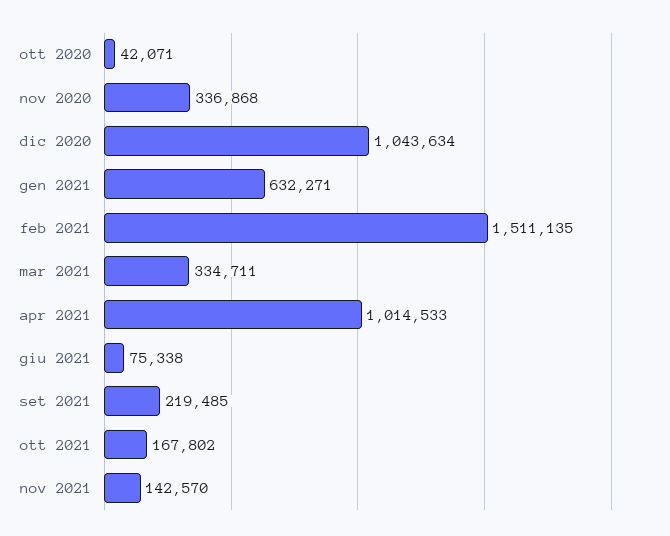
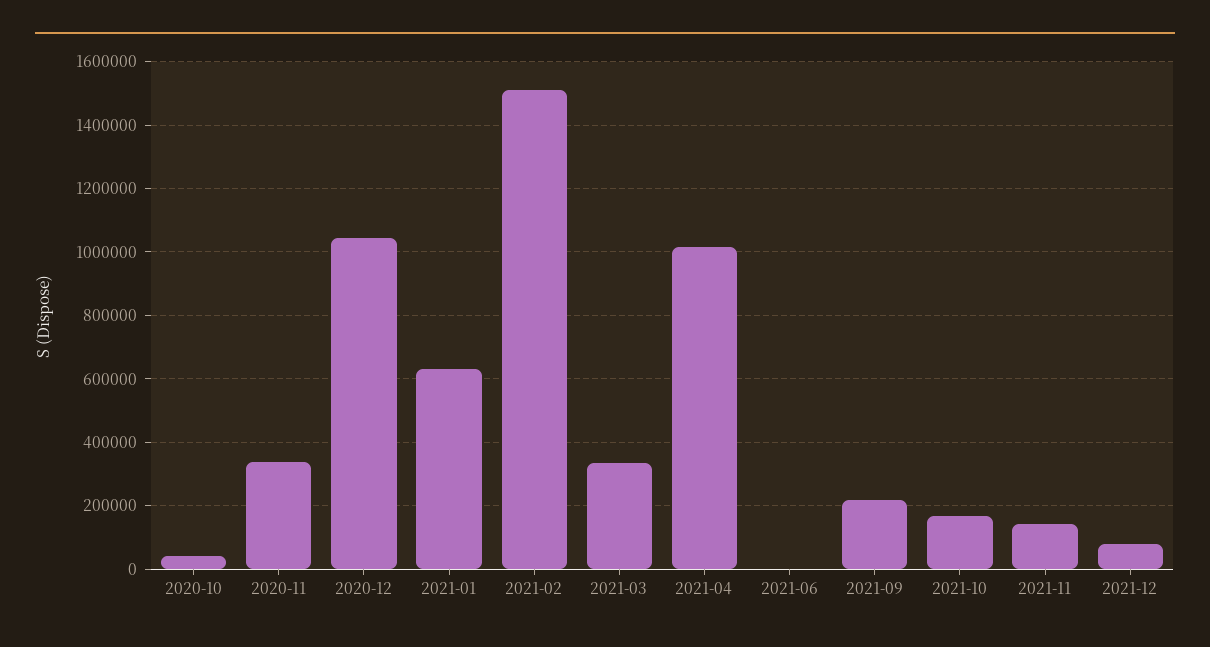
giu 2021: 75338 -> 0
2021-12: none -> 80000

